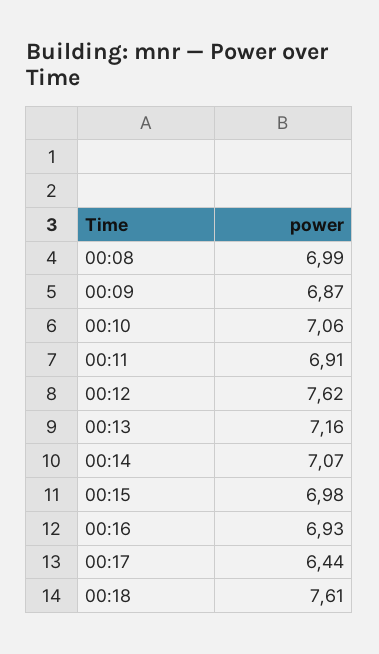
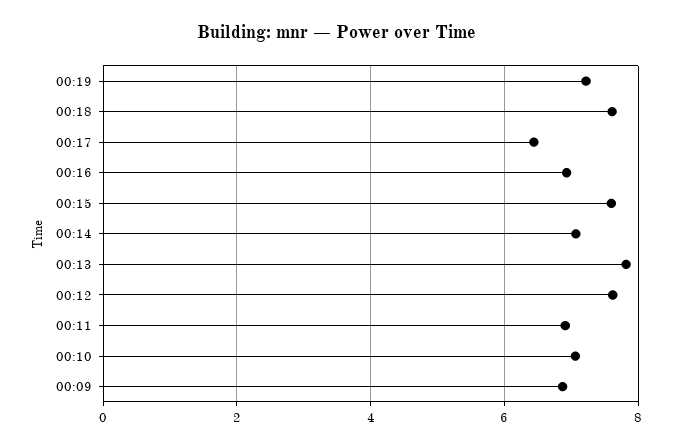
00:08: 6.99 -> none
00:13: 7.16 -> 7.8
00:15: 6.98 -> 7.6
00:19: none -> 7.2

